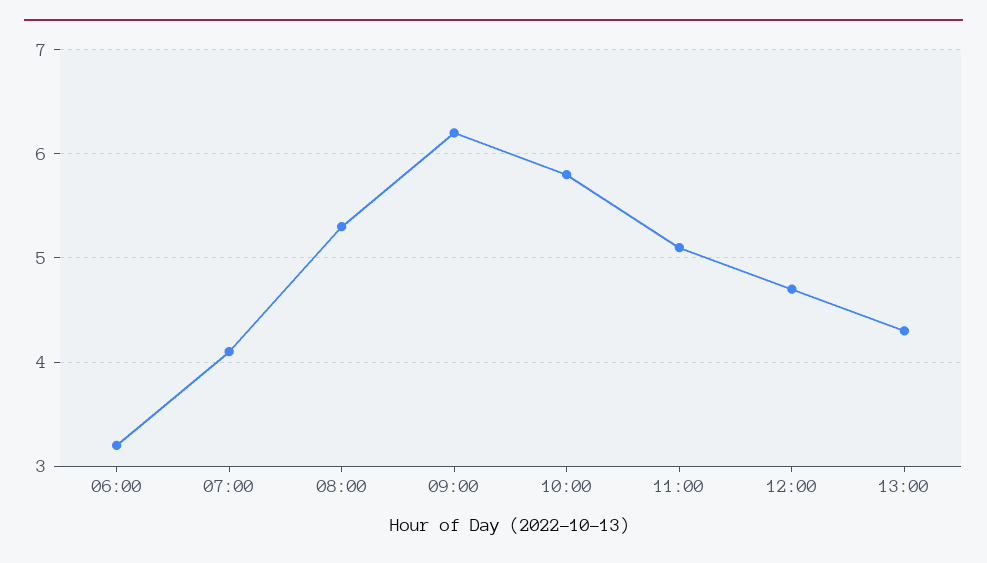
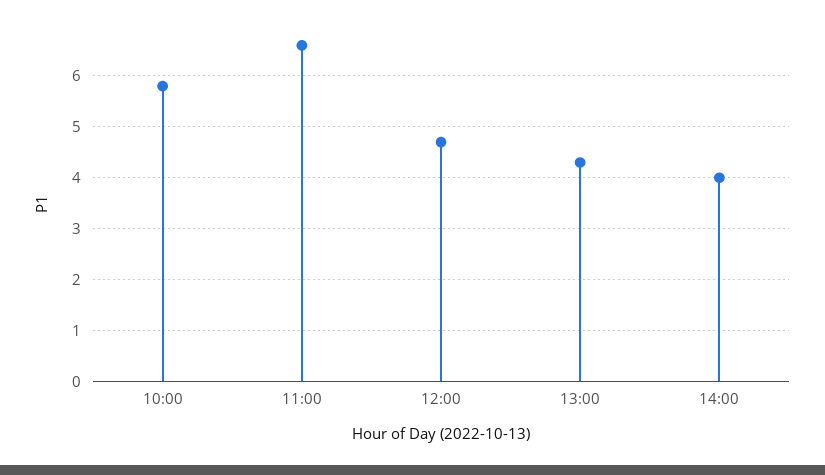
06:00: 3.2 -> none
07:00: 4.1 -> none
08:00: 5.3 -> none
09:00: 6.2 -> none
11:00: 5.1 -> 6.5
14:00: none -> 4

